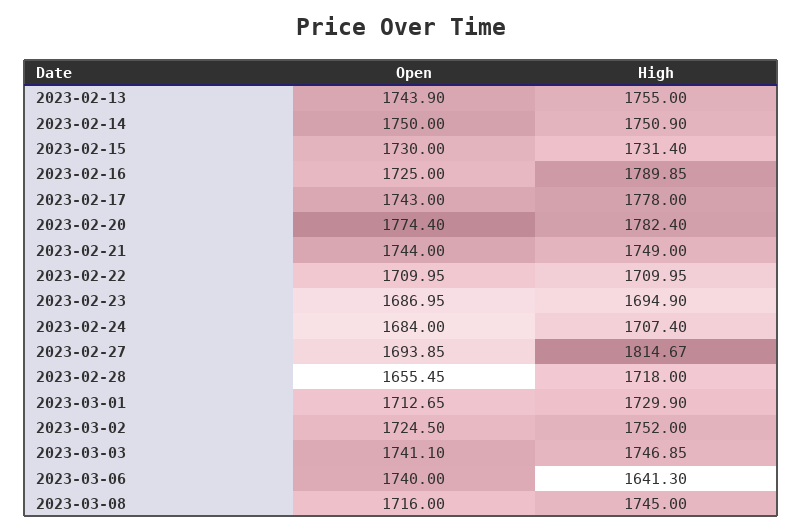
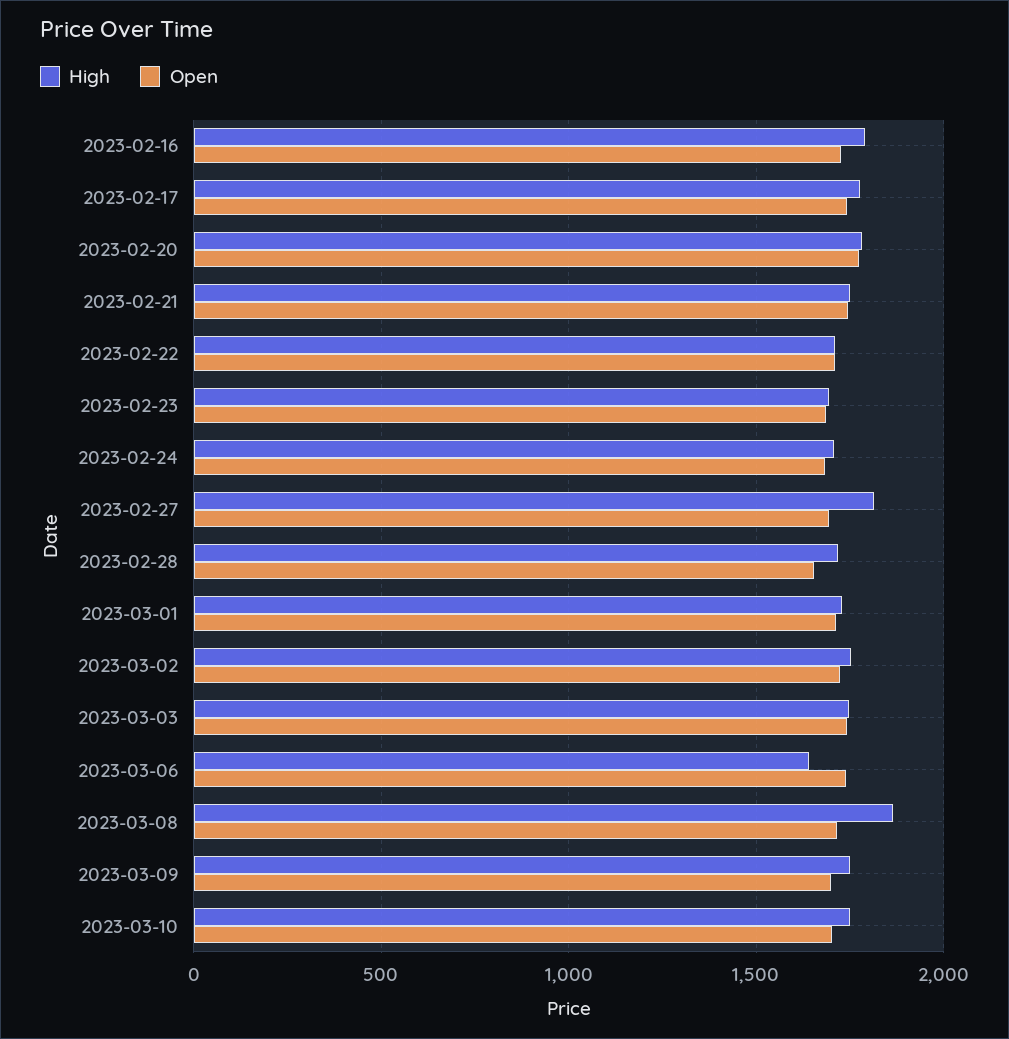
Open, 2023-02-13: 1743.9 -> none
High, 2023-02-13: 1755 -> none
Open, 2023-02-14: 1750 -> none
High, 2023-02-14: 1750.9 -> none
Open, 2023-02-15: 1730 -> none
High, 2023-02-15: 1731.4 -> none
High, 2023-03-08: 1745 -> 1850
High, 2023-03-09: none -> 1750
Open, 2023-03-09: none -> 1700
High, 2023-03-10: none -> 1750
Open, 2023-03-10: none -> 1700

